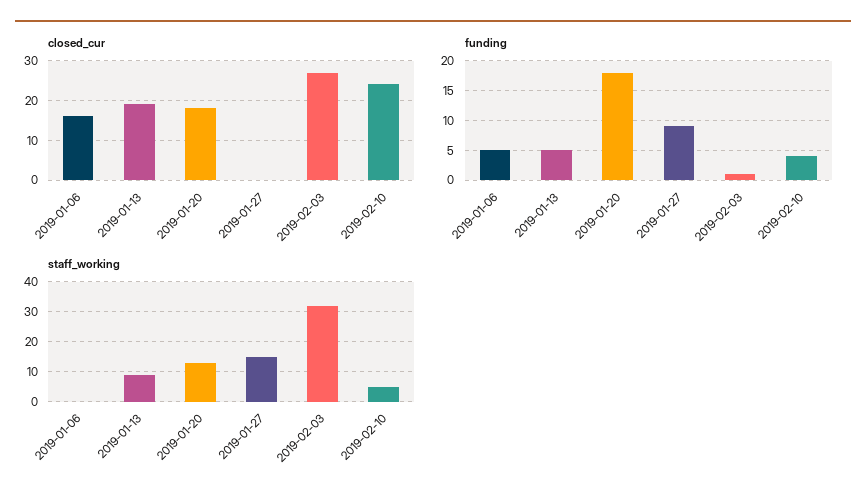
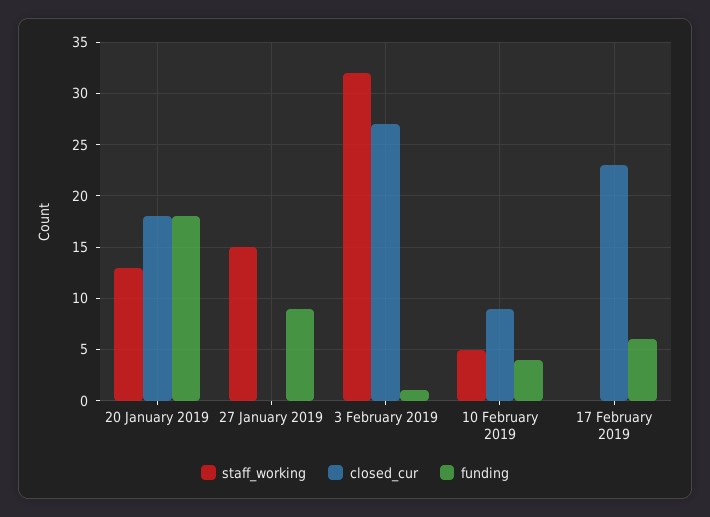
closed_cur, 2019-01-06: 15 -> none
closed_cur, 2019-01-13: 20 -> none
closed_cur, 2019-02-10: 25 -> 9
funding, 2019-01-06: 5 -> none
funding, 2019-01-13: 5 -> none
staff_working, 2019-01-06: 0 -> none
staff_working, 2019-01-13: 10 -> none
staff_working, 17 February 2019: none -> 0
closed_cur, 17 February 2019: none -> 23
funding, 17 February 2019: none -> 6

